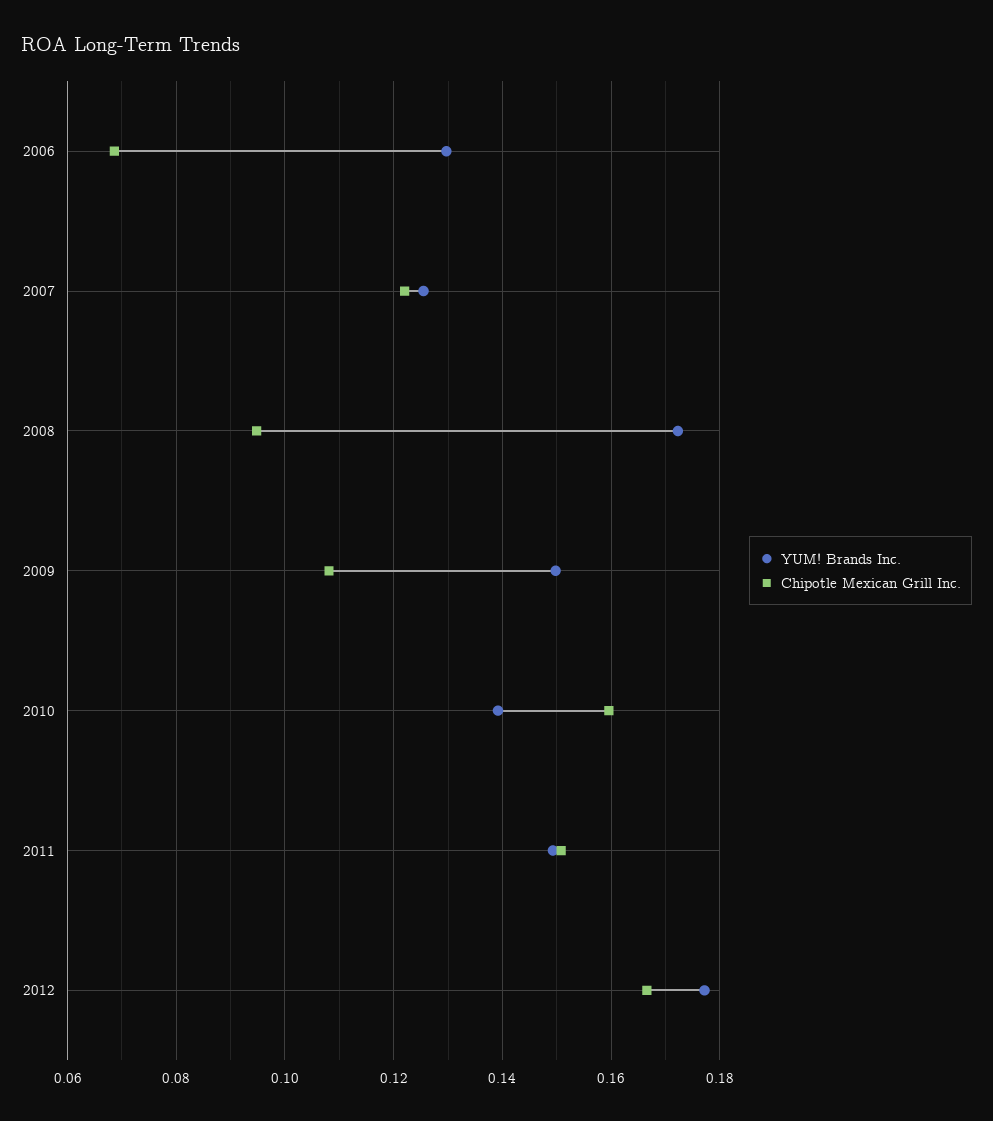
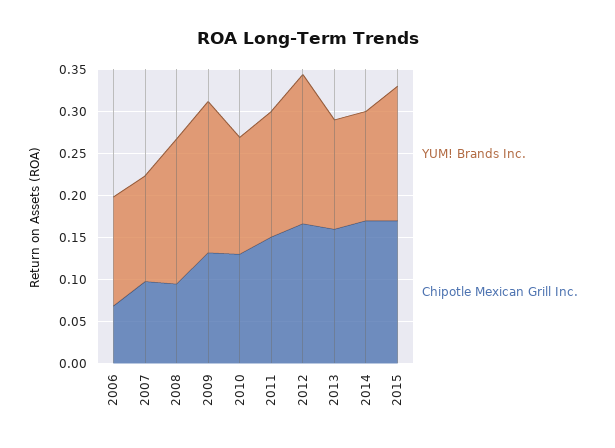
Chipotle Mexican Grill Inc., 2007: 0.122 -> 0.1
YUM! Brands Inc., 2009: 0.15 -> 0.18
Chipotle Mexican Grill Inc., 2009: 0.108 -> 0.13
Chipotle Mexican Grill Inc., 2010: 0.16 -> 0.13
YUM! Brands Inc., 2013: none -> 0.13
Chipotle Mexican Grill Inc., 2013: none -> 0.16
YUM! Brands Inc., 2014: none -> 0.13
Chipotle Mexican Grill Inc., 2014: none -> 0.17
YUM! Brands Inc., 2015: none -> 0.16
Chipotle Mexican Grill Inc., 2015: none -> 0.17

